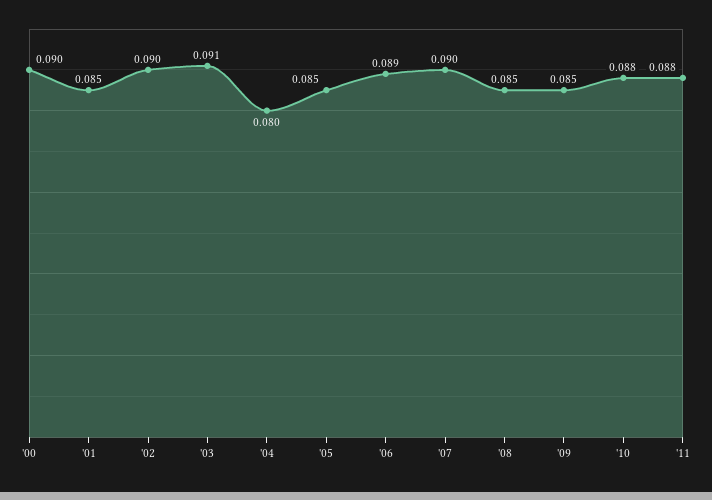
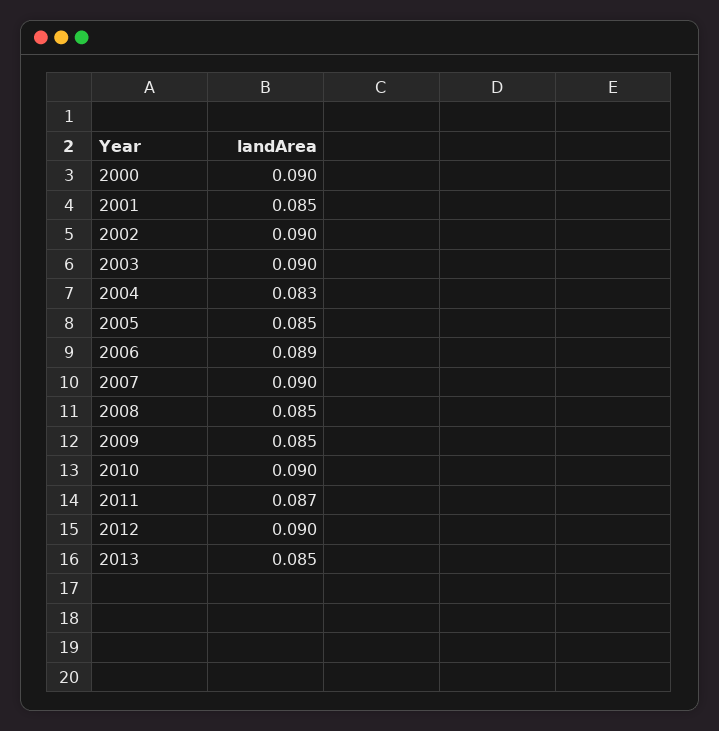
'03: 0.091 -> 0.09
'04: 0.08 -> 0.083
'10: 0.088 -> 0.09
'11: 0.088 -> 0.087
2012: none -> 0.09
2013: none -> 0.085

